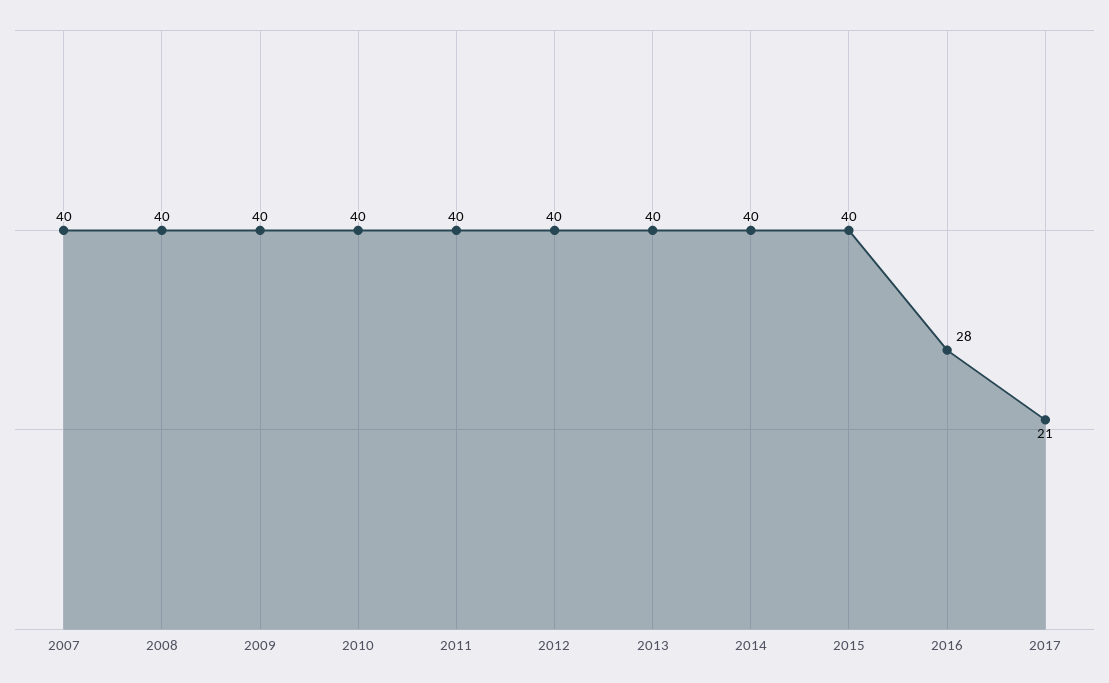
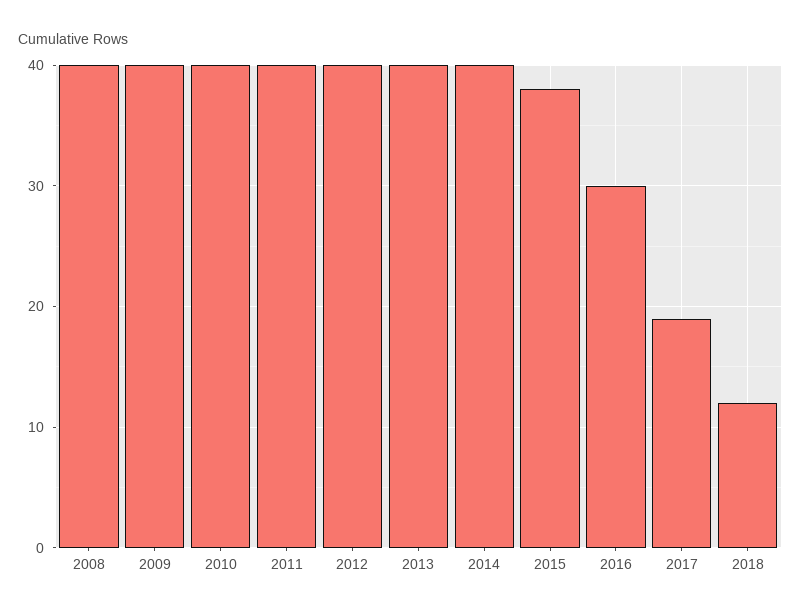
2007: 40 -> none
2015: 40 -> 38
2016: 28 -> 30
2017: 21 -> 19
2018: none -> 12

